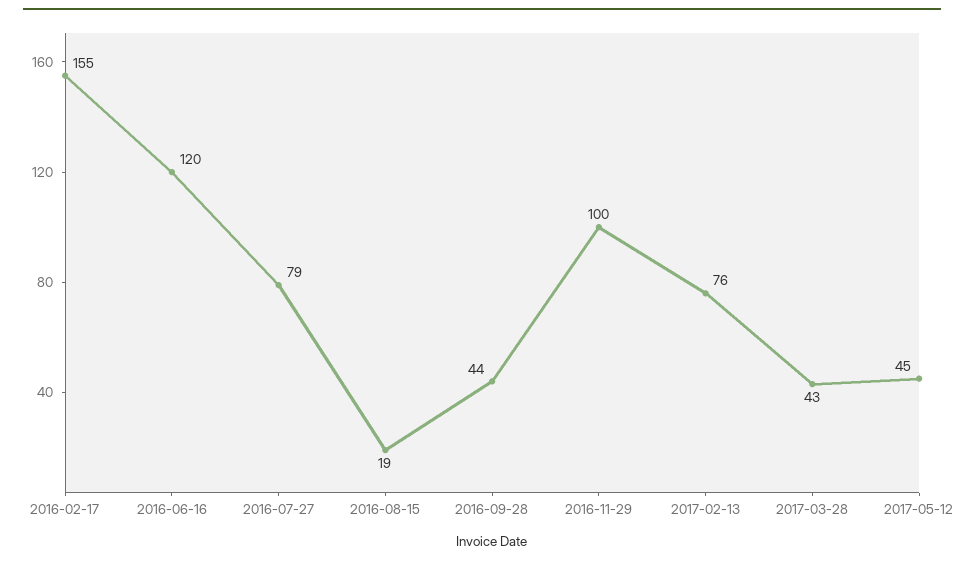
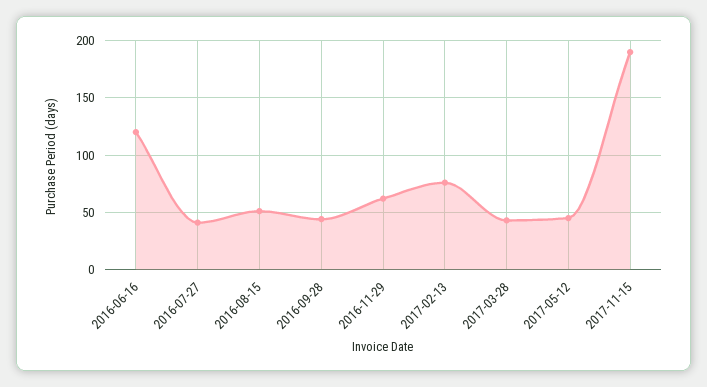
2016-02-17: 155 -> none
2016-07-27: 79 -> 40
2016-08-15: 19 -> 50
2016-11-29: 100 -> 60
2017-11-15: none -> 190

